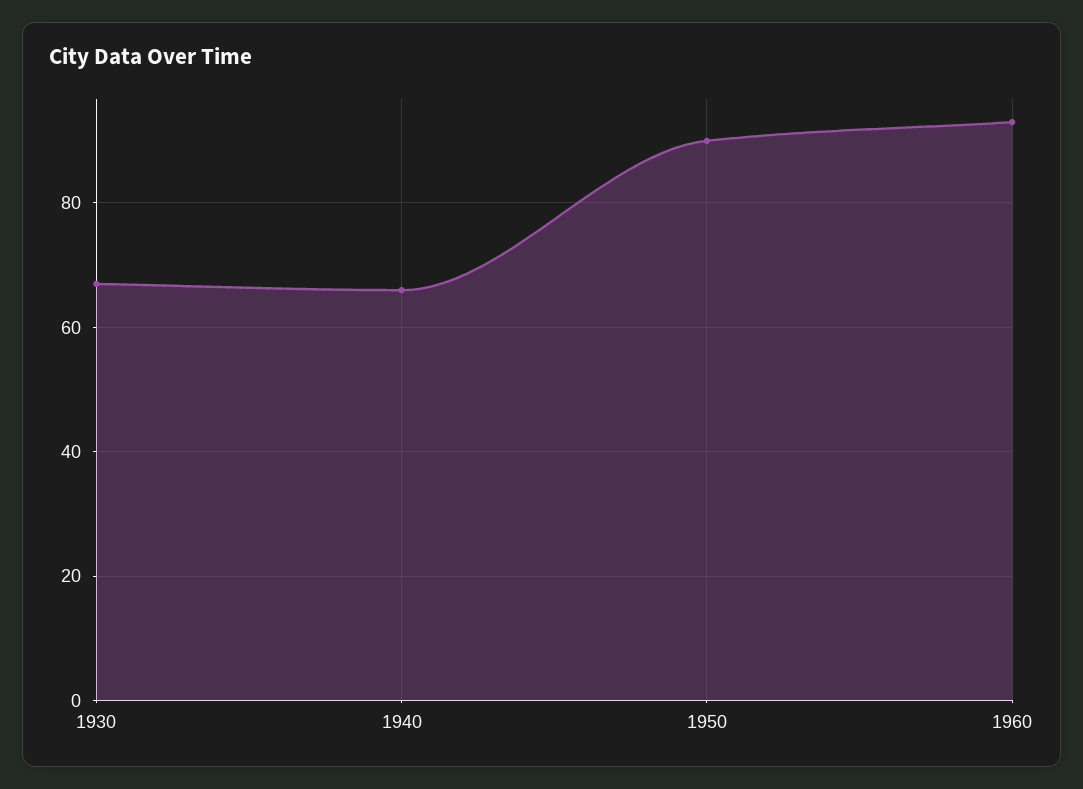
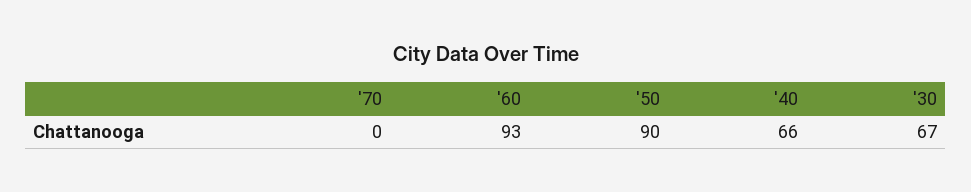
'70: none -> 0

